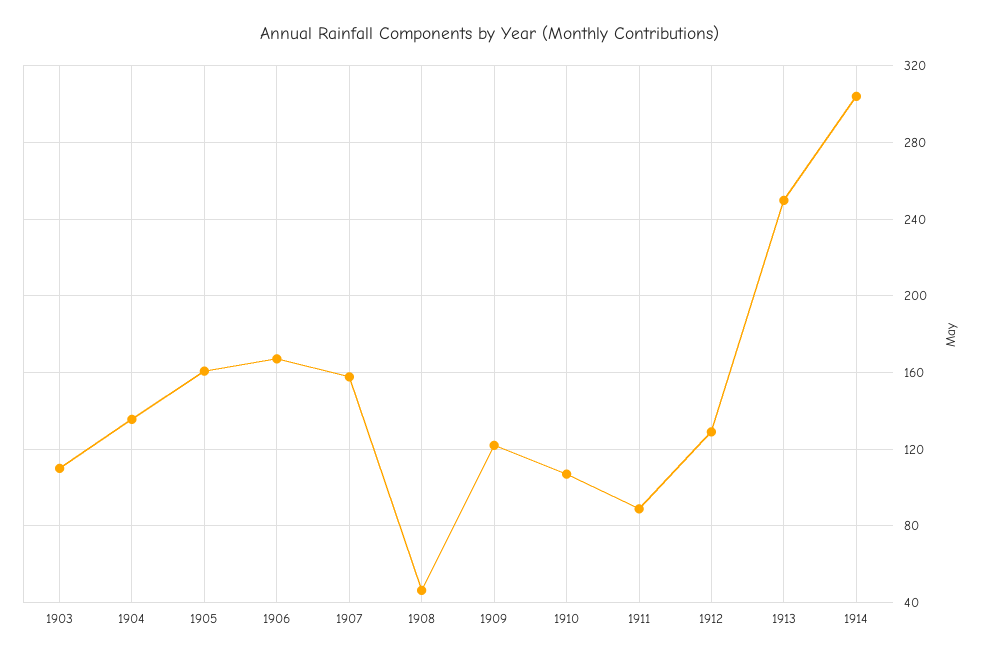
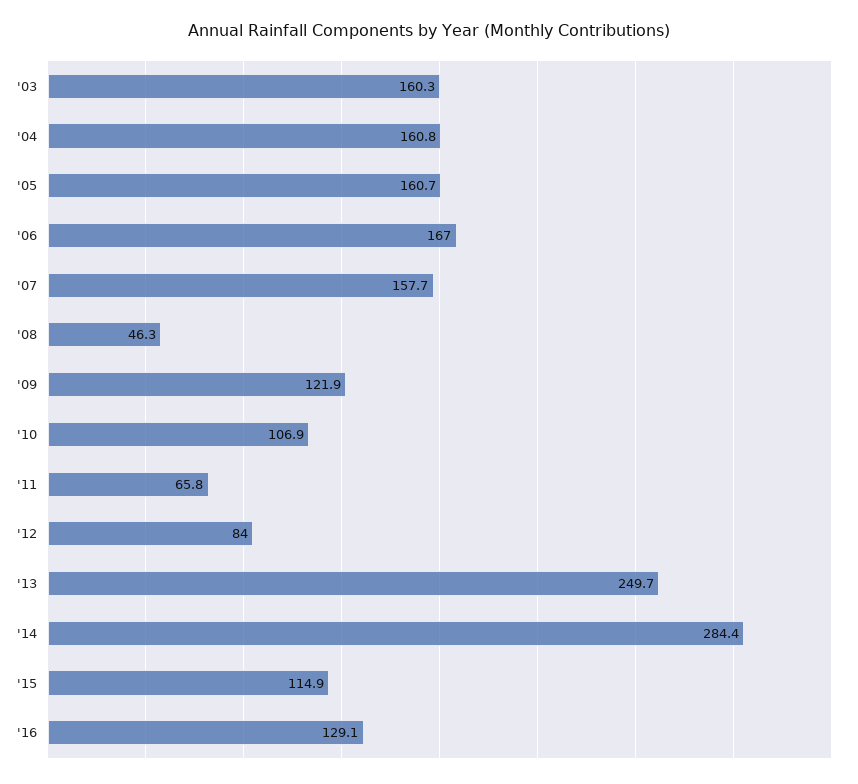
1903: 110 -> 160.3
1904: 135 -> 160.8
1911: 90 -> 65.8
1912: 130 -> 84
1914: 305 -> 284.4
'15: none -> 114.9
'16: none -> 129.1

